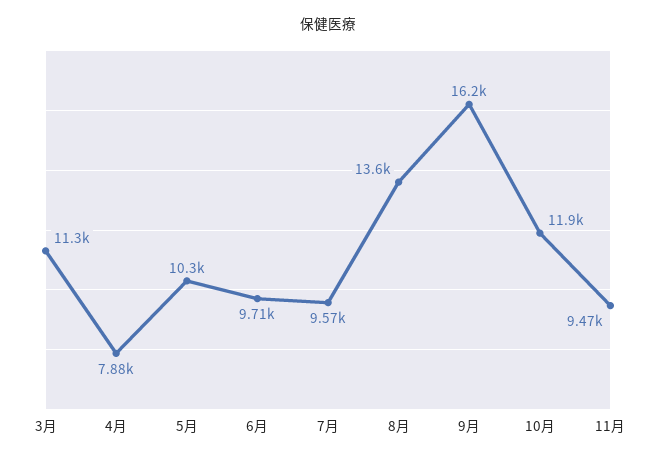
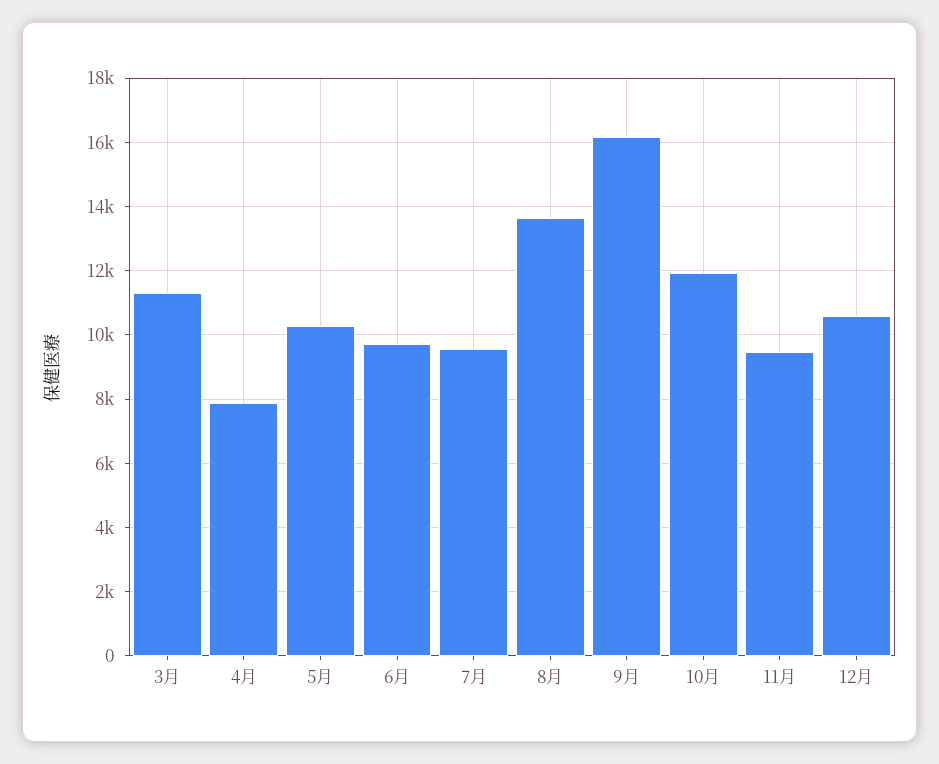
12月: none -> 10600

